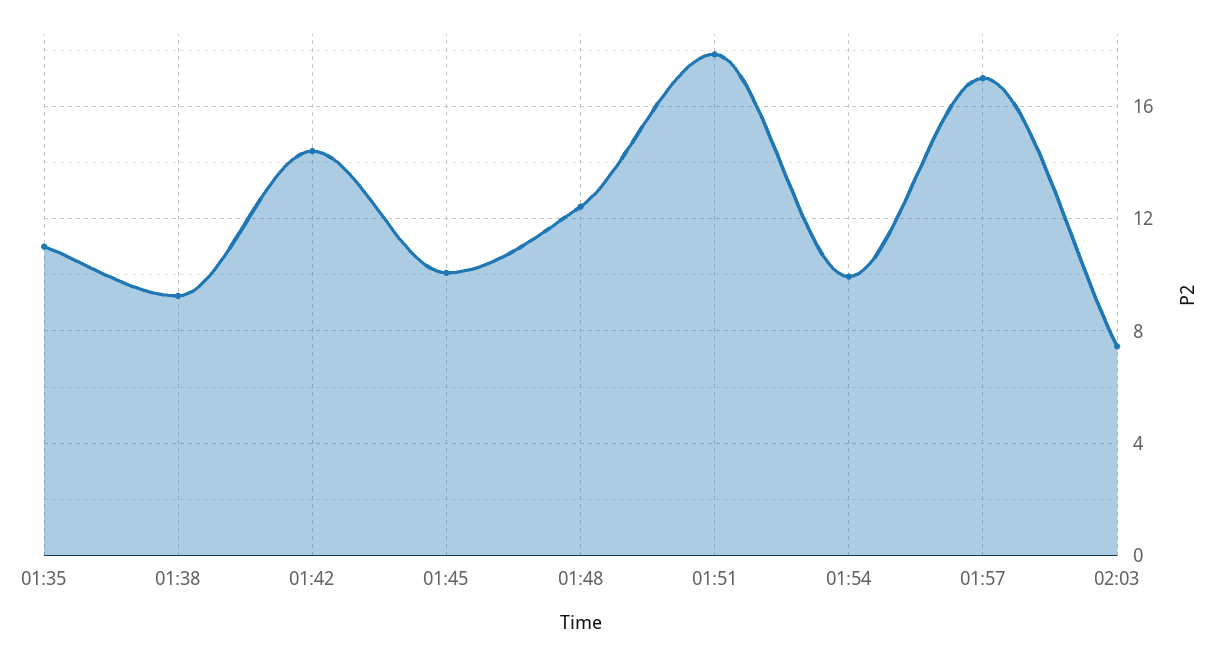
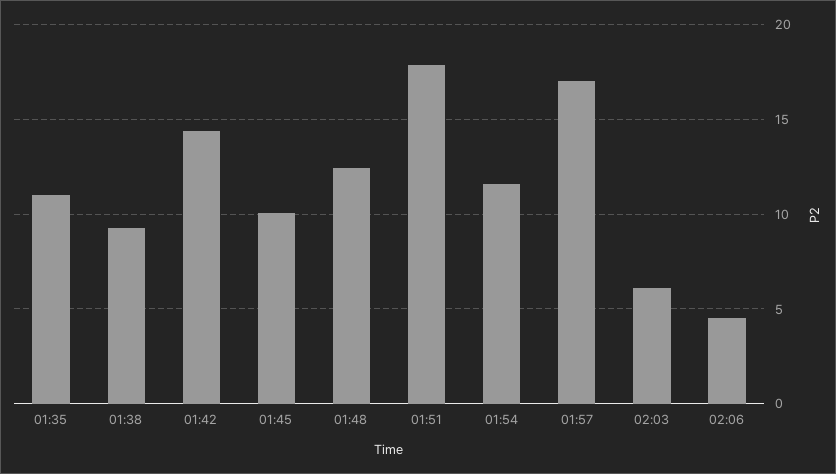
01:54: 10 -> 11.5
02:03: 7.5 -> 6
02:06: none -> 4.5

